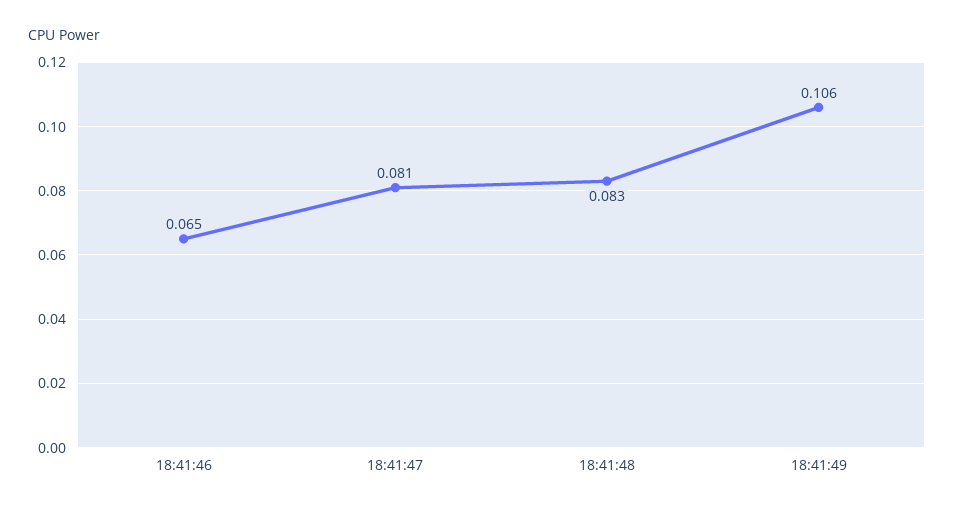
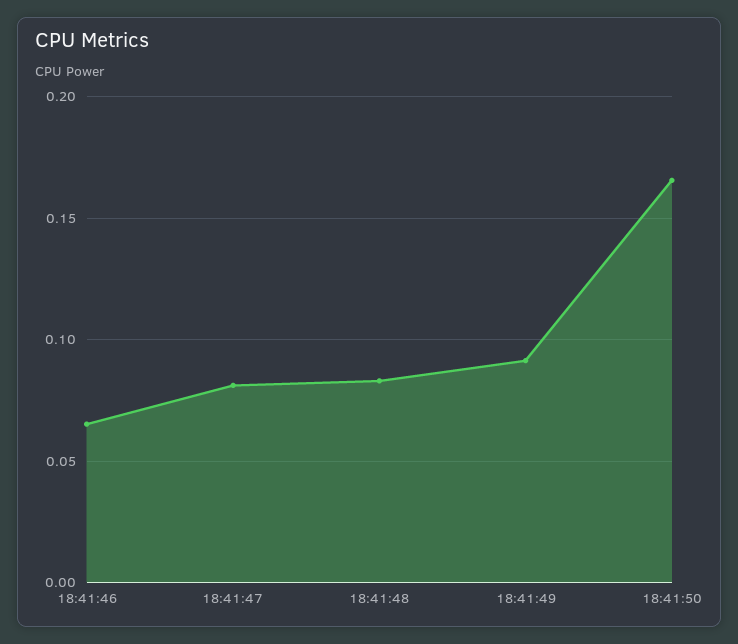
18:41:49: 0.106 -> 0.09
18:41:50: none -> 0.165

